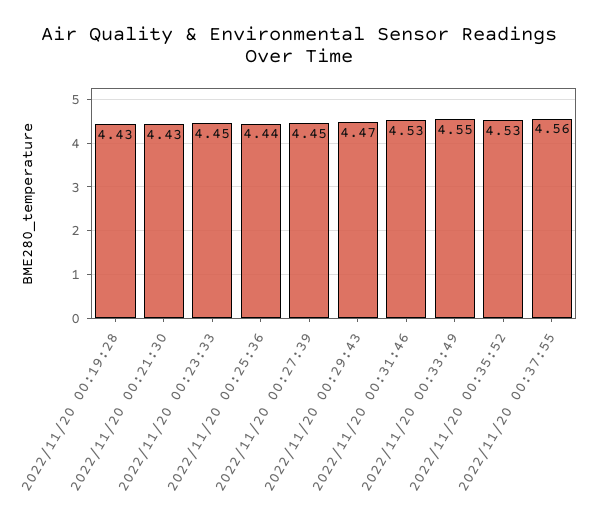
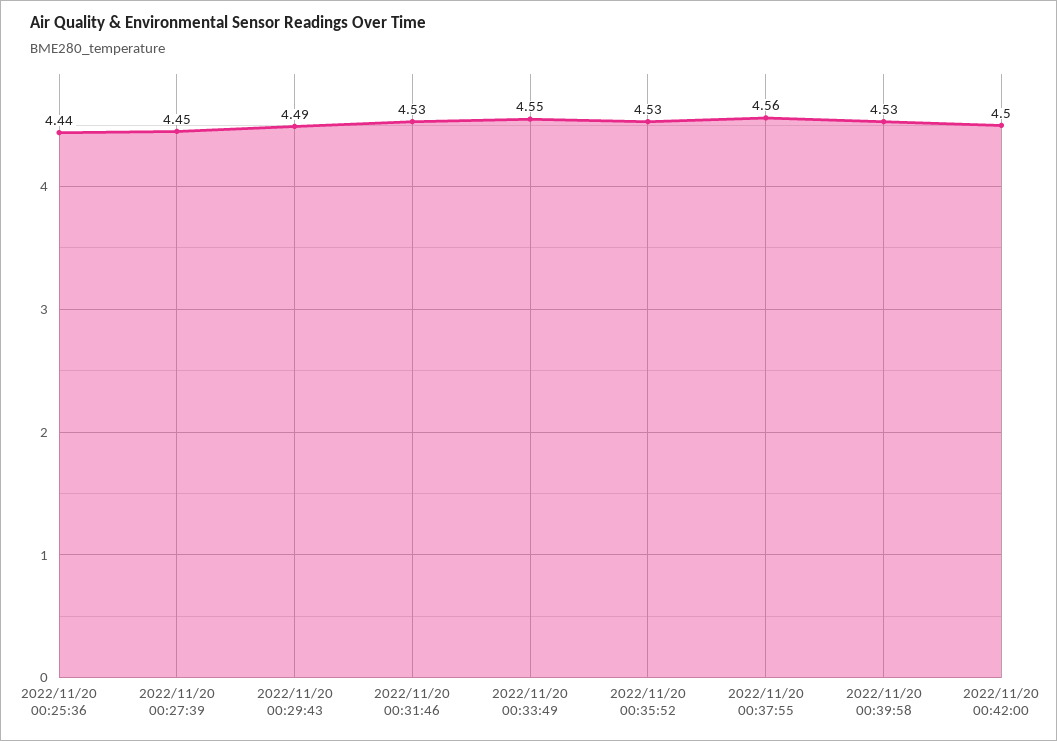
2022/11/20 00:19:28: 4.43 -> none
2022/11/20 00:21:30: 4.43 -> none
2022/11/20 00:23:33: 4.45 -> none
2022/11/20 00:29:43: 4.47 -> 4.49
2022/11/20 00:39:58: none -> 4.53
2022/11/20 00:42:00: none -> 4.5

